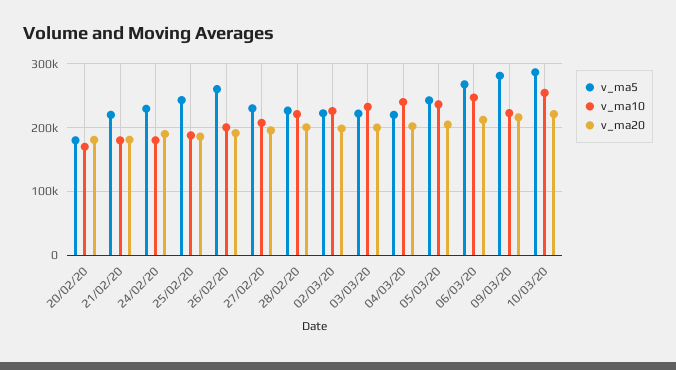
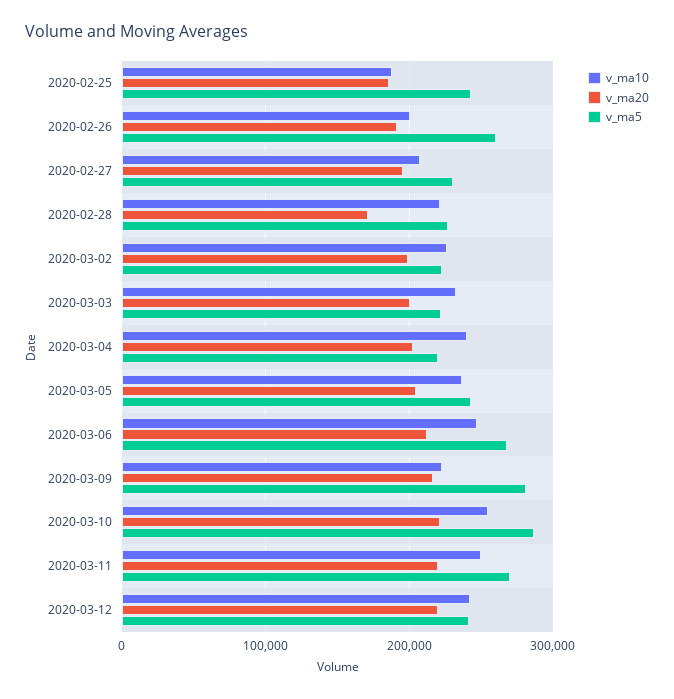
v_ma5, 20/02/20: 180000 -> none
v_ma10, 20/02/20: 170000 -> none
v_ma20, 20/02/20: 180000 -> none
v_ma5, 21/02/20: 220000 -> none
v_ma10, 21/02/20: 180000 -> none
v_ma20, 21/02/20: 180000 -> none
v_ma5, 24/02/20: 230000 -> none
v_ma10, 24/02/20: 180000 -> none
v_ma20, 24/02/20: 190000 -> none
v_ma20, 28/02/20: 200000 -> 170000
v_ma10, 2020-03-11: none -> 250000
v_ma20, 2020-03-11: none -> 220000
v_ma5, 2020-03-11: none -> 270000
v_ma10, 2020-03-12: none -> 240000
v_ma20, 2020-03-12: none -> 220000
v_ma5, 2020-03-12: none -> 240000

